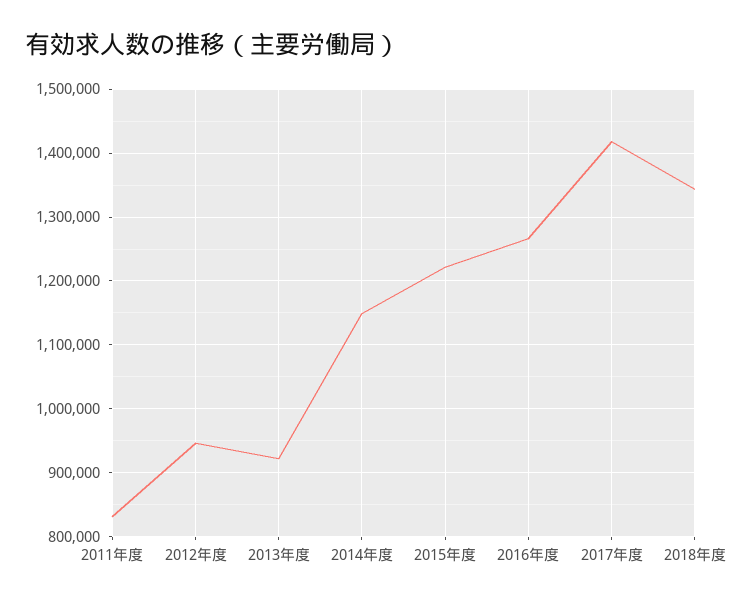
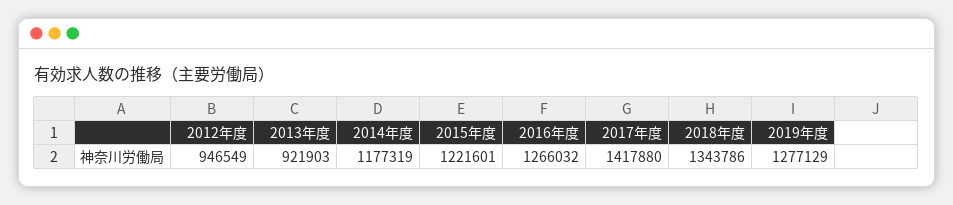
2011年度: 830000 -> none
2014年度: 1150000 -> 1177319
2019年度: none -> 1277129

